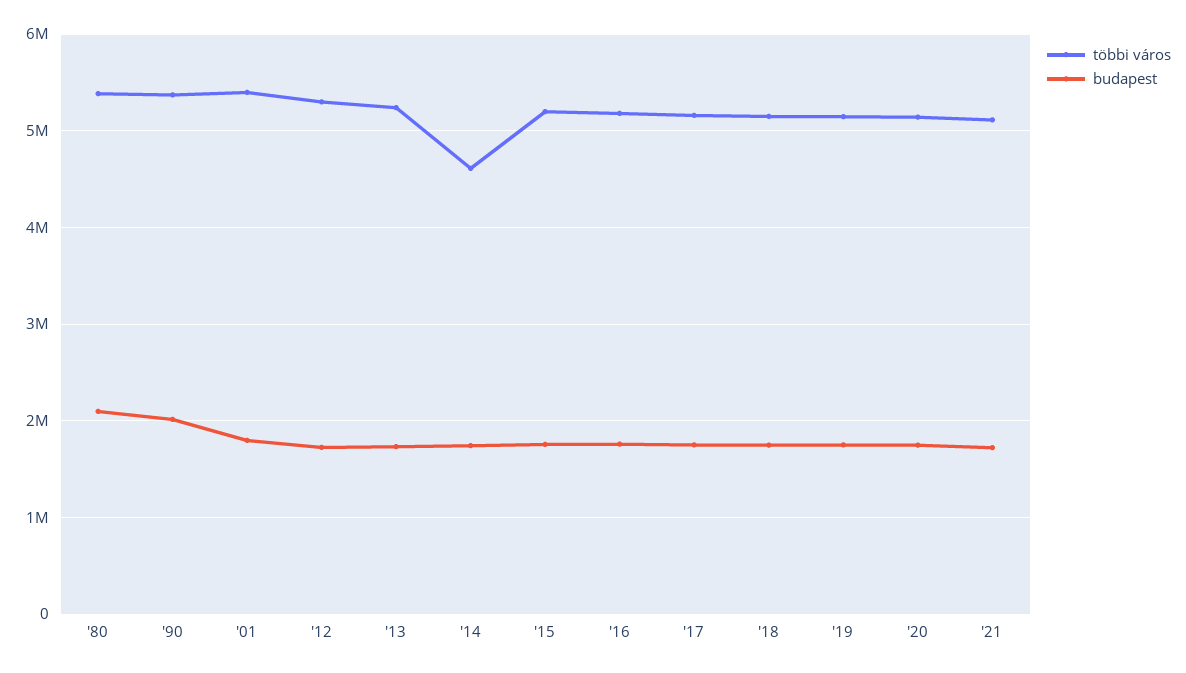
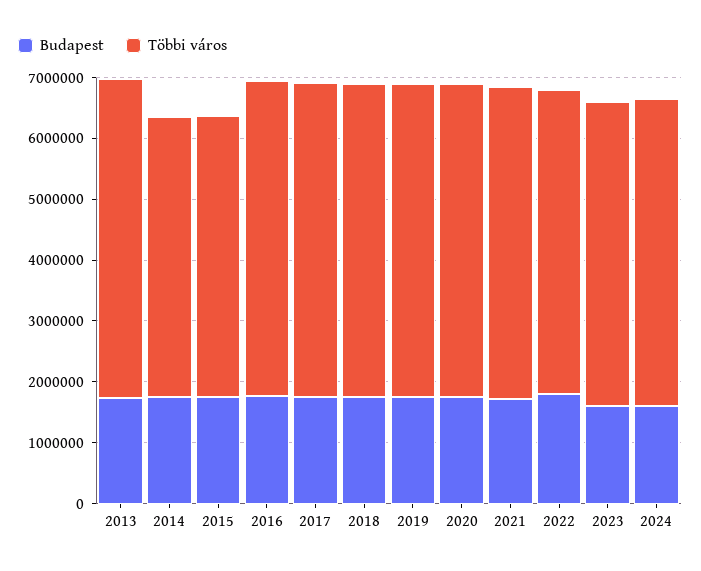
többi város, '80: 5400000 -> none
budapest, '80: 2100000 -> none
többi város, '90: 5400000 -> none
budapest, '90: 2000000 -> none
többi város, '01: 5400000 -> none
budapest, '01: 1800000 -> none
többi város, '12: 5300000 -> none
budapest, '12: 1700000 -> none
többi város, '15: 5200000 -> 4600000
budapest, 2022: none -> 1800000
többi város, 2022: none -> 5000000
budapest, 2023: none -> 1600000
többi város, 2023: none -> 5000000
budapest, 2024: none -> 1600000
többi város, 2024: none -> 5000000

